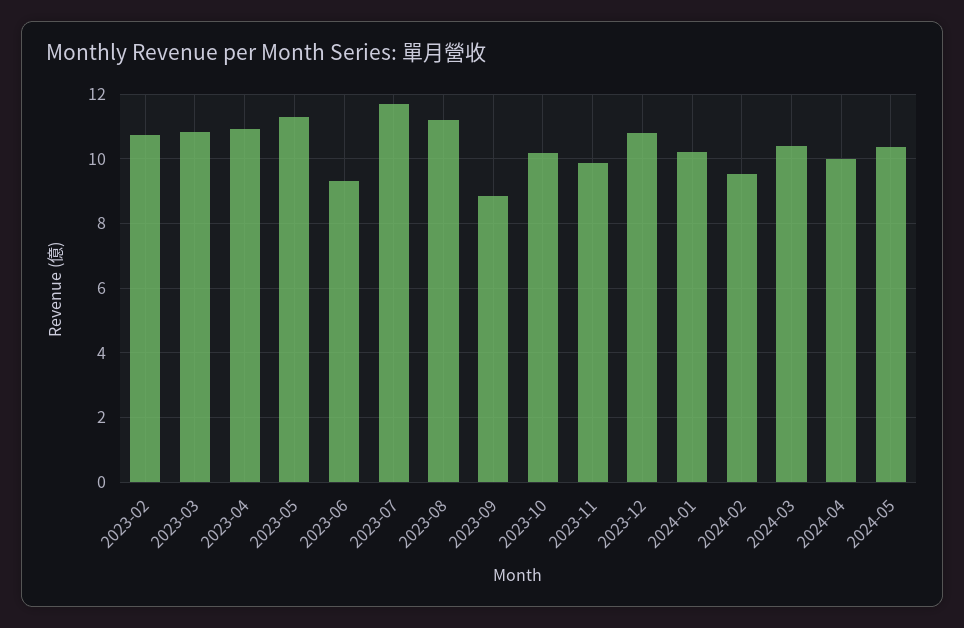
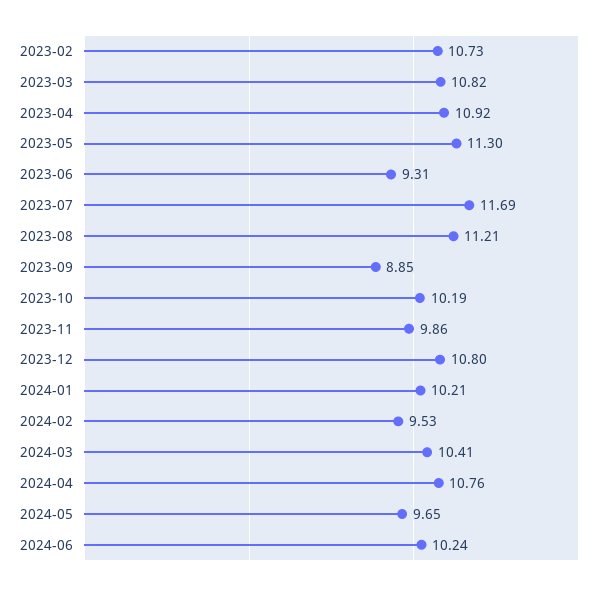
2024-04: 10 -> 10.76
2024-05: 10.4 -> 9.65
2024-06: none -> 10.24

